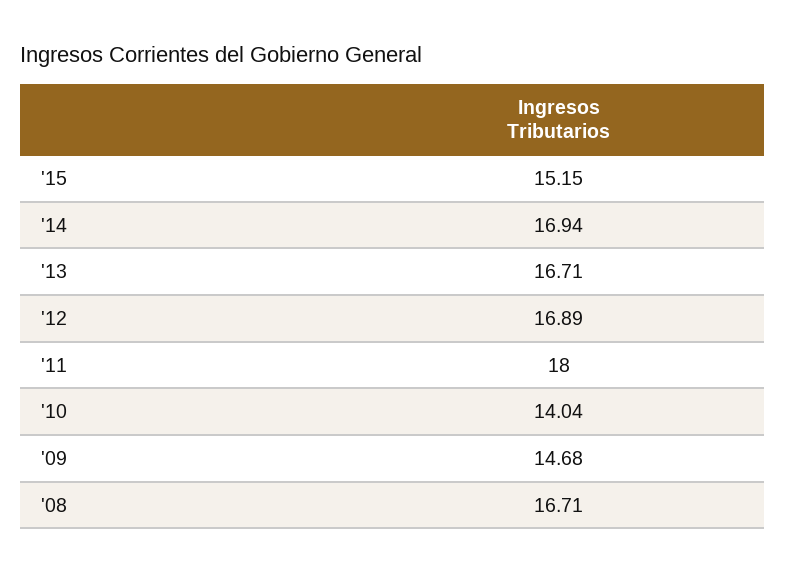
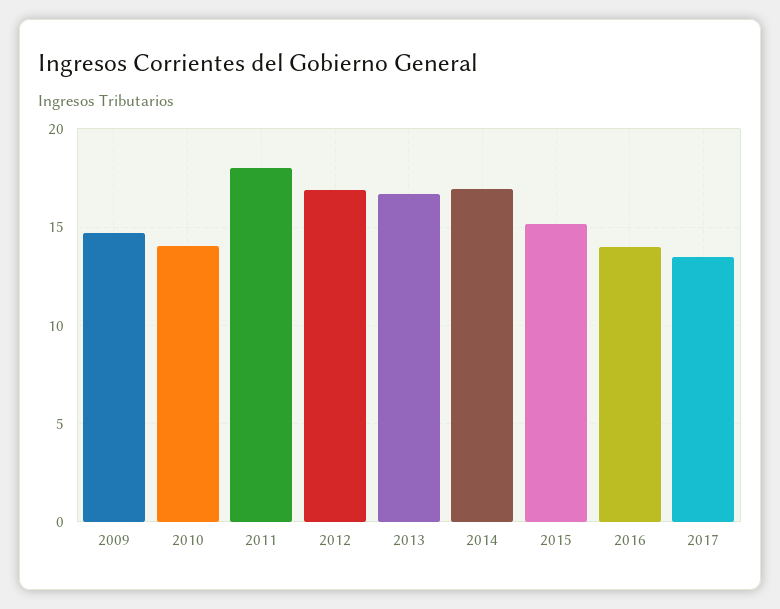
'08: 16.71 -> none
2016: none -> 14
2017: none -> 13.5

